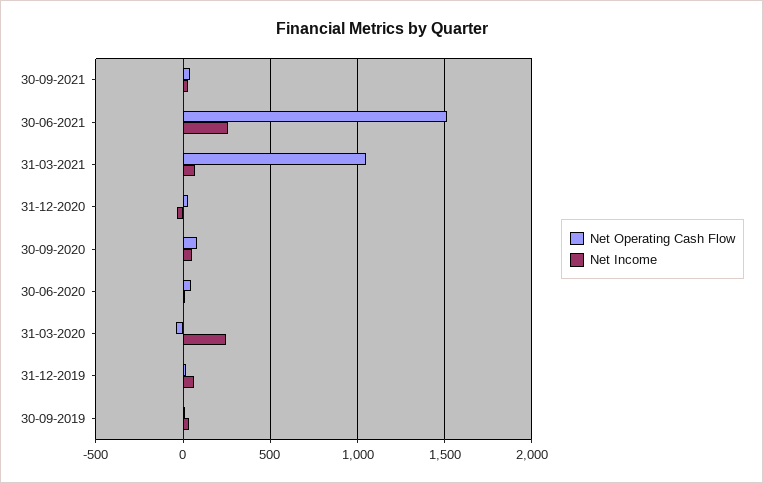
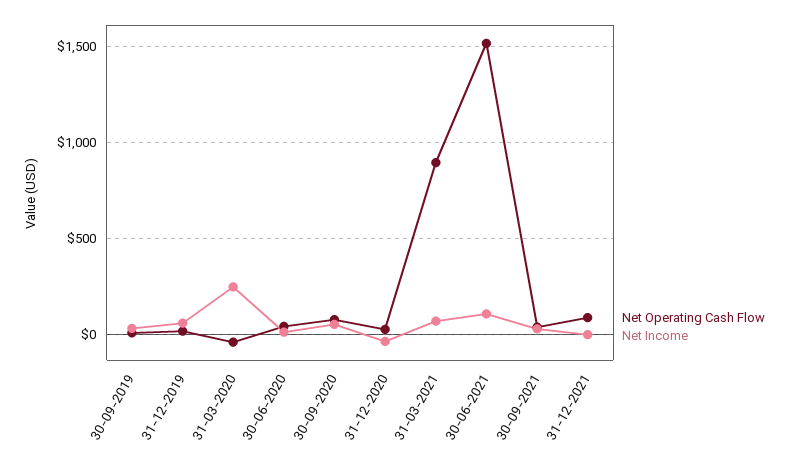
Net Income, 30-06-2021: 250 -> 100
Net Operating Cash Flow, 31-03-2021: 1050 -> 900
Net Operating Cash Flow, 31-12-2021: none -> 100
Net Income, 31-12-2021: none -> 0

